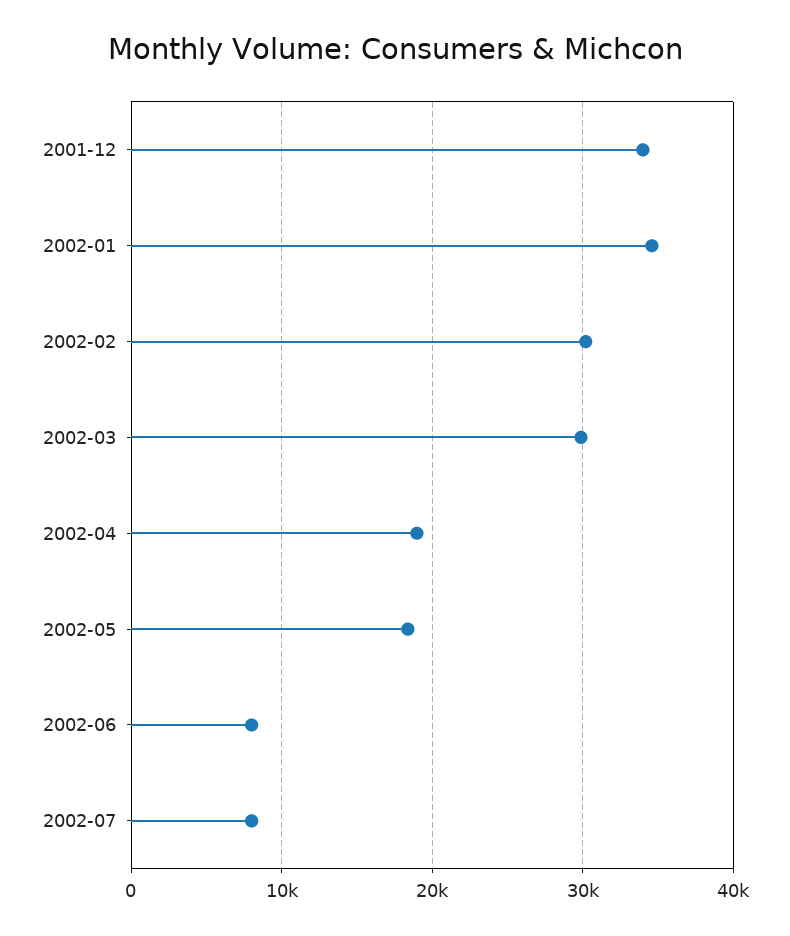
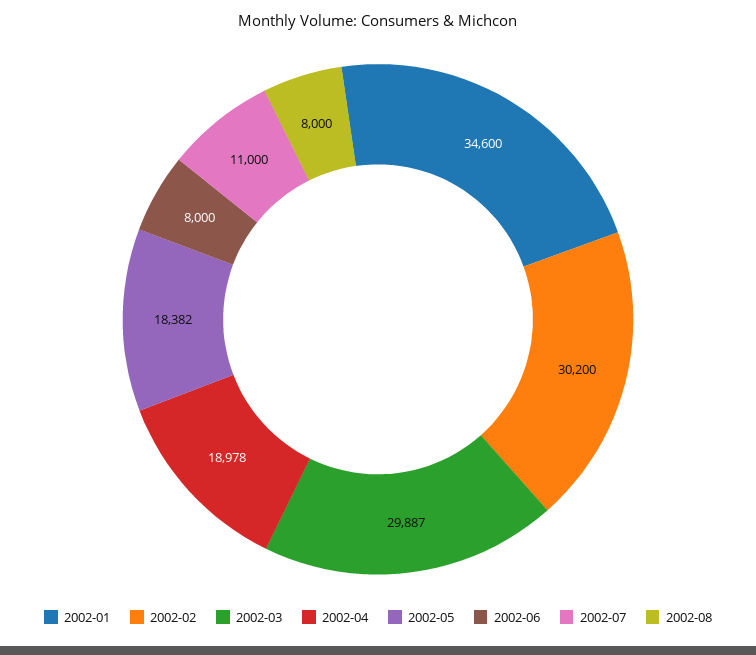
2001-12: 34000 -> none
2002-07: 8000 -> 11000
2002-08: none -> 8000

